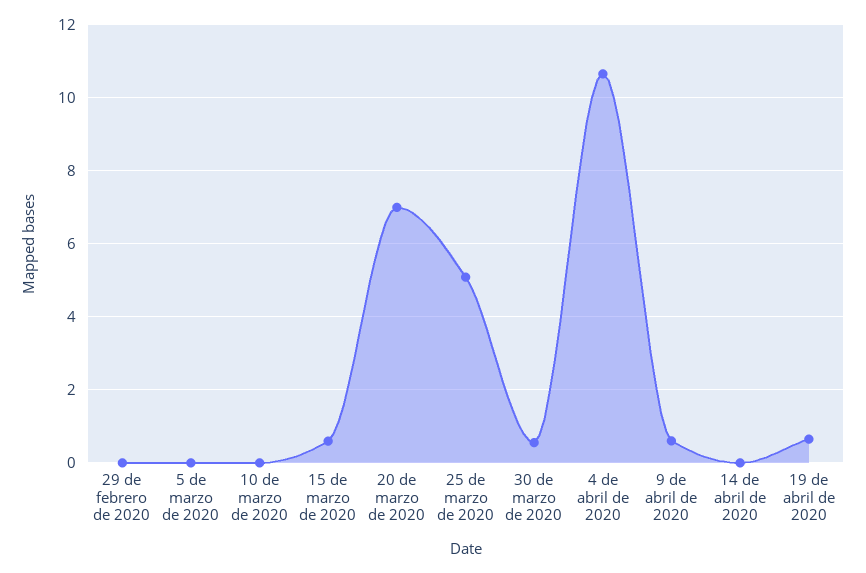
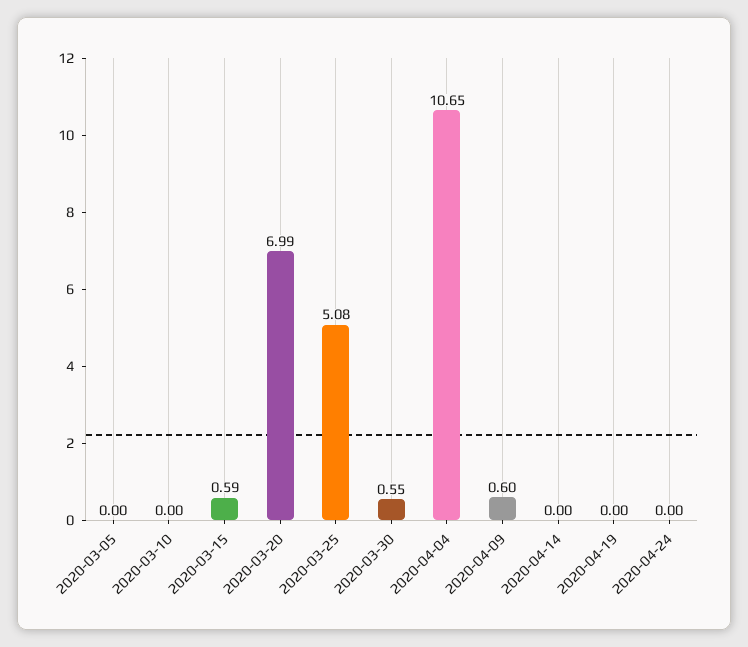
29 de febrero de 2020: 0 -> none
19 de abril de 2020: 0.6 -> 0
2020-04-24: none -> 0

